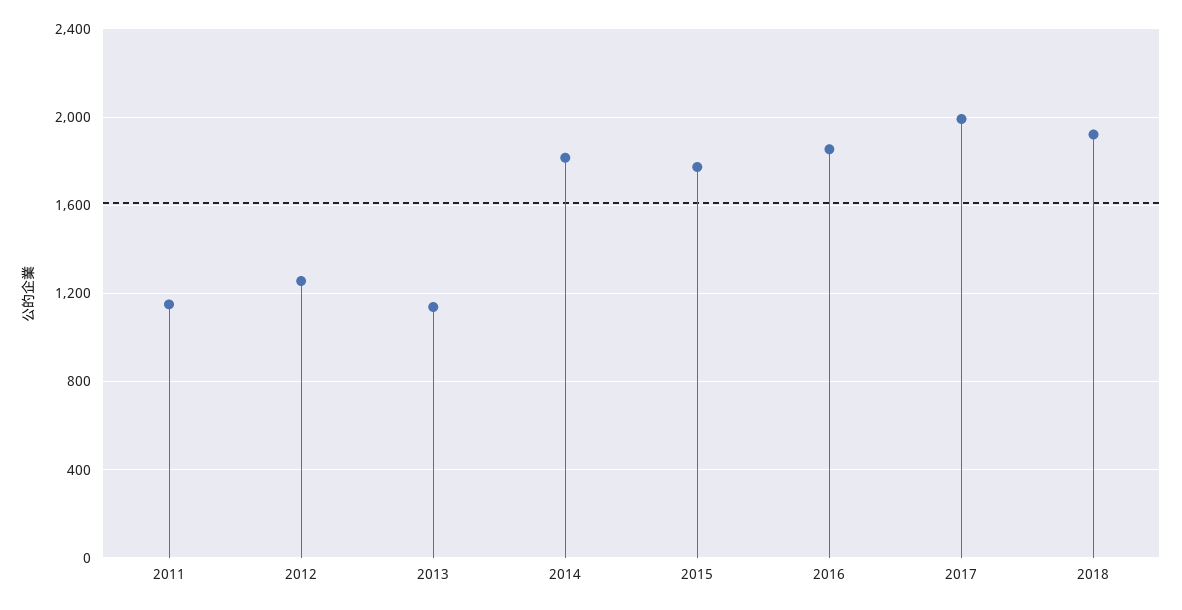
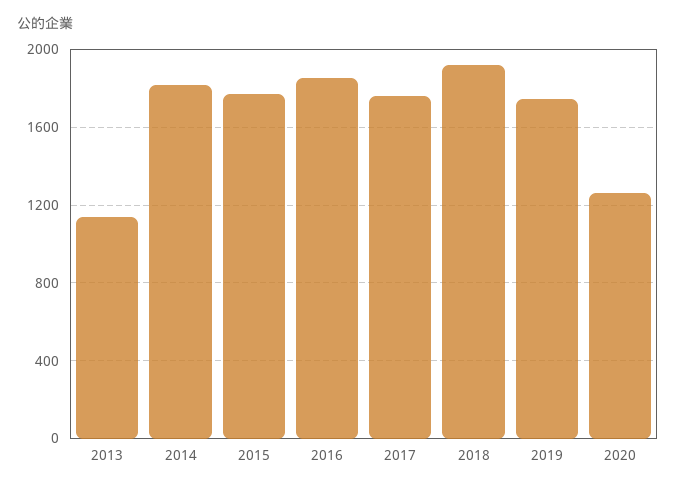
2011: 1150 -> none
2012: 1250 -> none
2017: 2000 -> 1750
2019: none -> 1750
2020: none -> 1250

